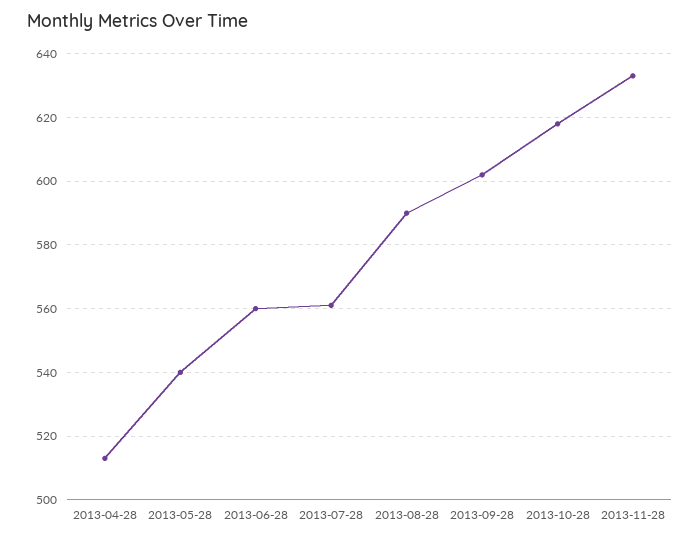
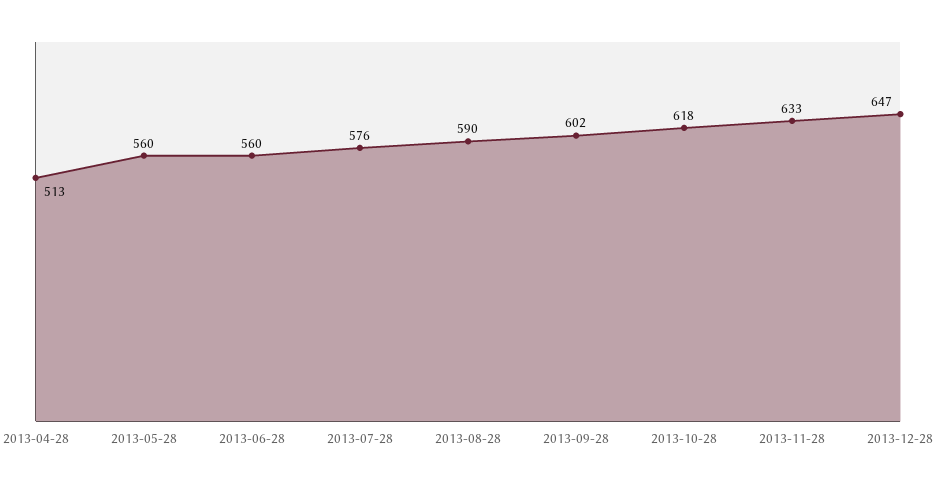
2013-05-28: 540 -> 560
2013-07-28: 560 -> 576
2013-12-28: none -> 647

